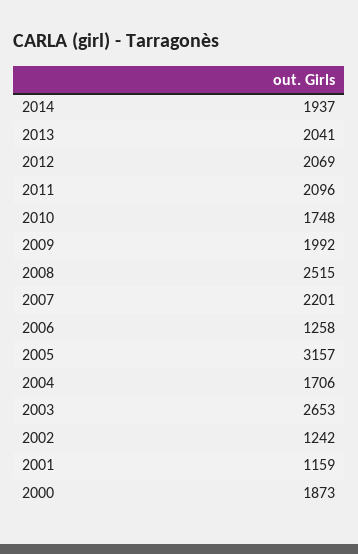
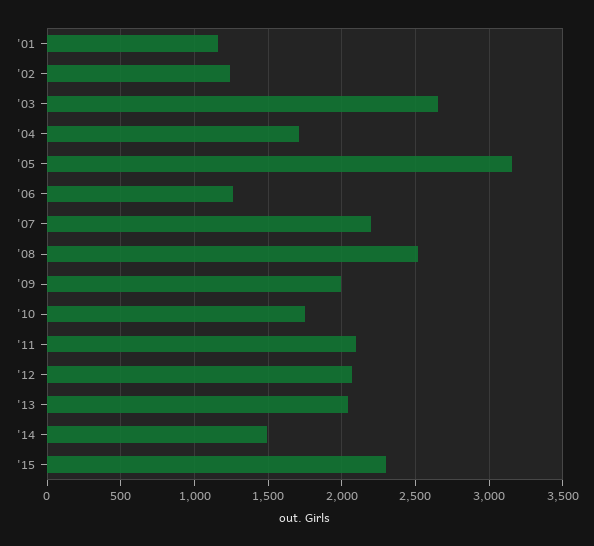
2014: 1937 -> 1500
2000: 1873 -> none
'15: none -> 2300

